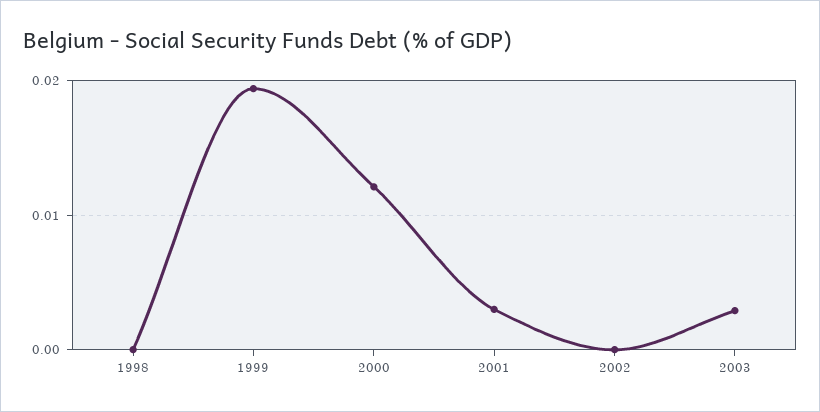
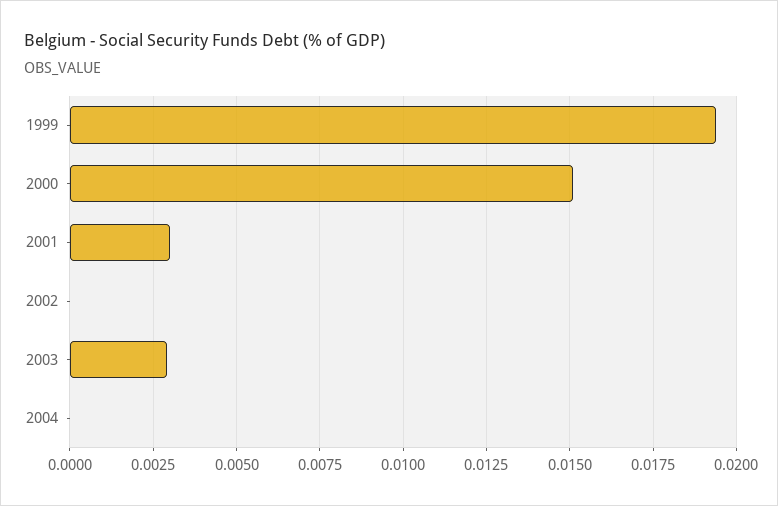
1998: 0 -> none
2000: 0.012 -> 0.015
2004: none -> 0

